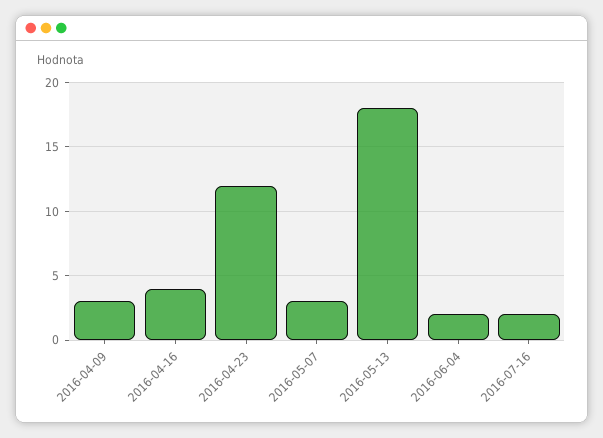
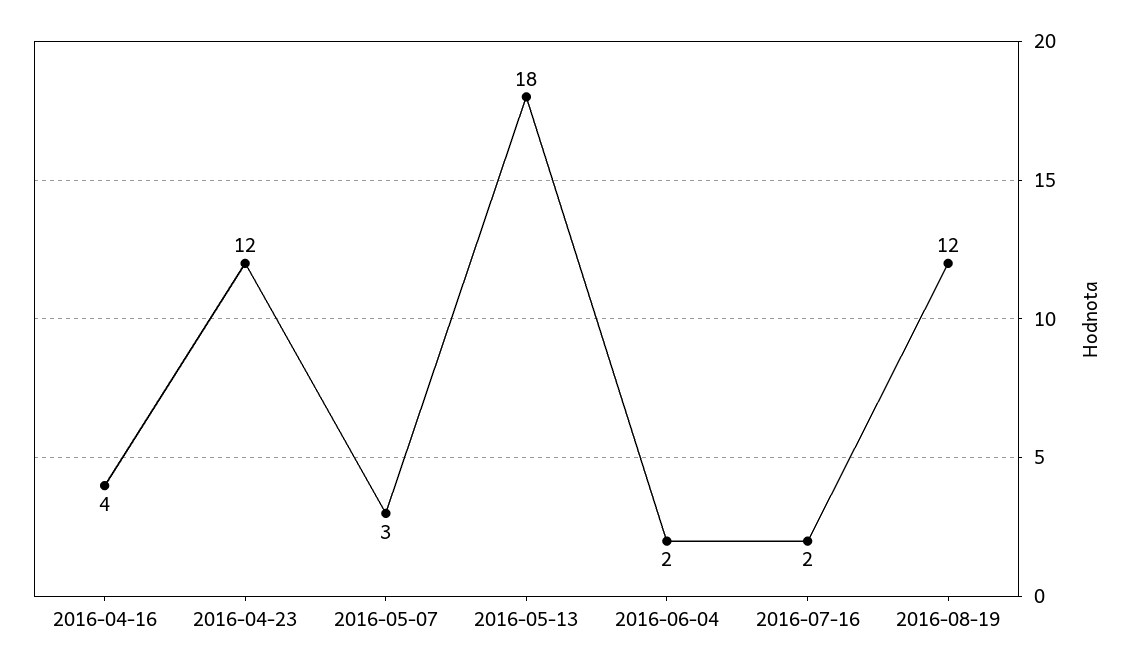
2016-04-09: 3 -> none
2016-08-19: none -> 12

